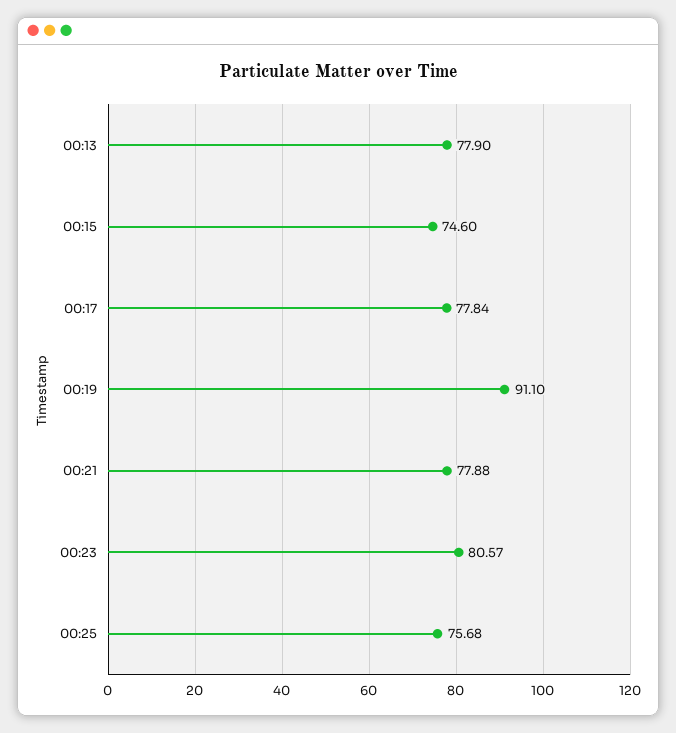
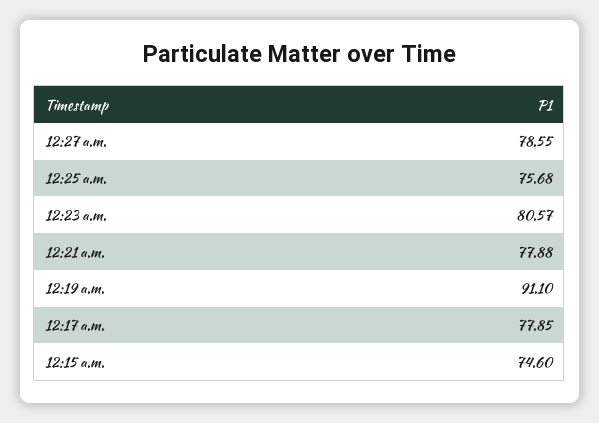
00:13: 77.9 -> none
00:17: 77.84 -> 77.85
12:27 a.m.: none -> 78.55

